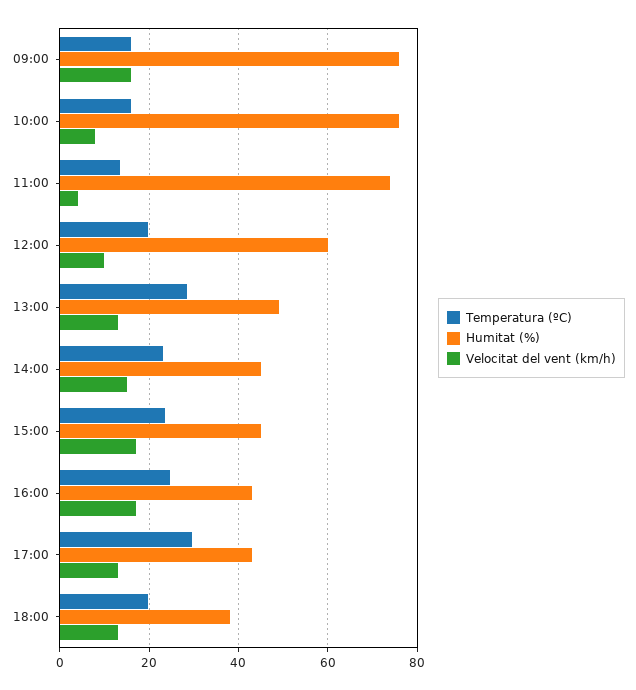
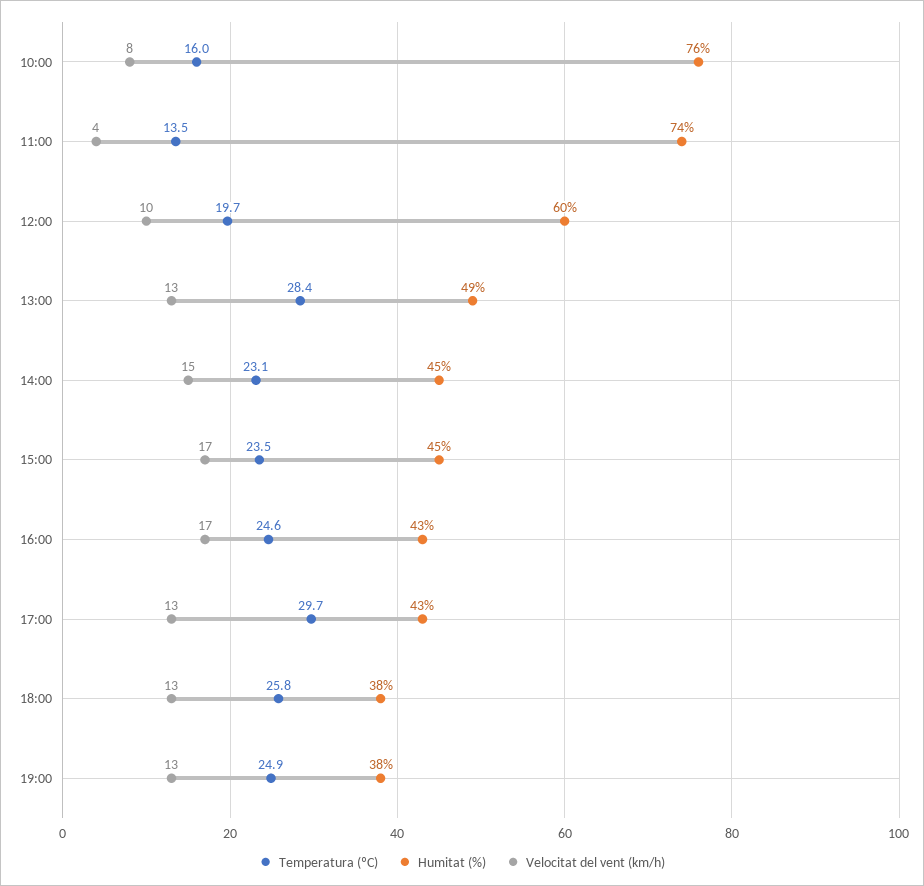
Temperatura (ºC), 09:00: 16 -> none
Humitat (%), 09:00: 76 -> none
Velocitat del vent (km/h), 09:00: 16 -> none
Temperatura (ºC), 18:00: 20 -> 25.8
Temperatura (ºC), 19:00: none -> 24.9
Humitat (%), 19:00: none -> 38
Velocitat del vent (km/h), 19:00: none -> 13

